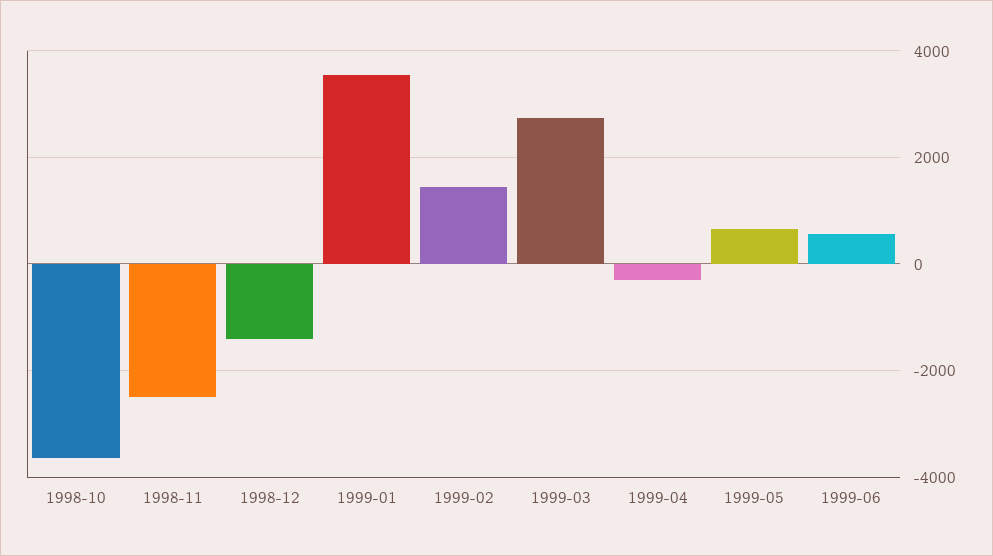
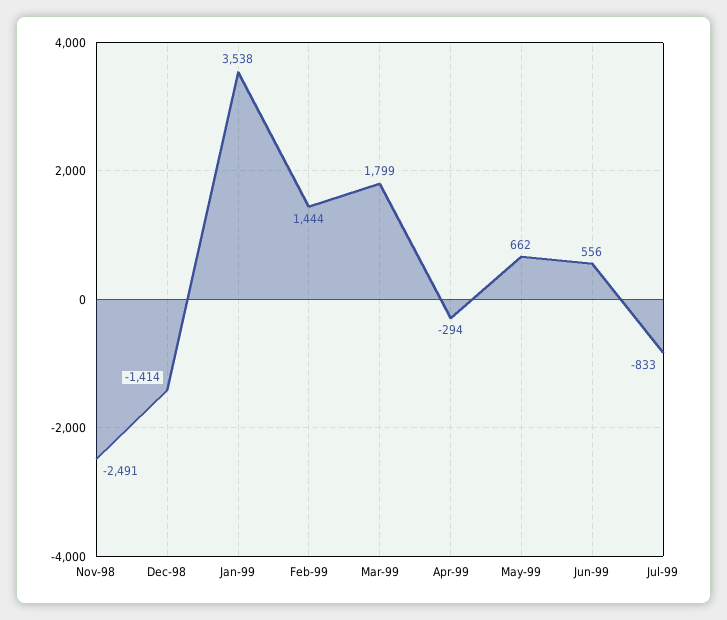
1998-10: -3600 -> none
1999-03: 2800 -> 1799
Jul-99: none -> -833

